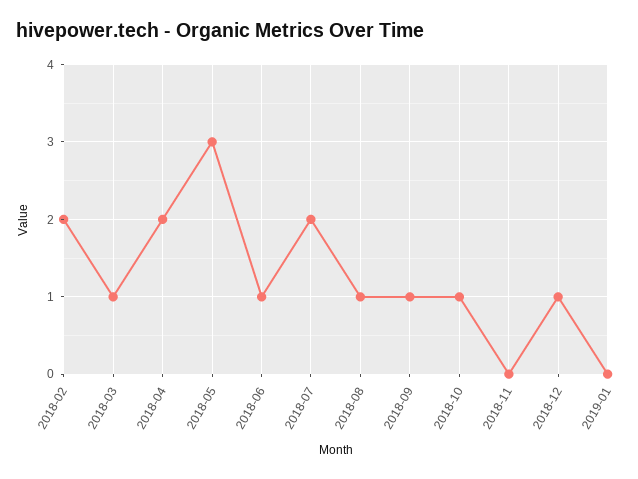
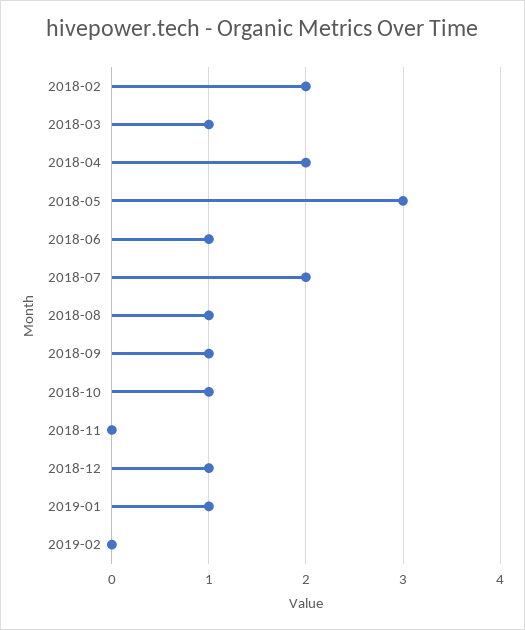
2019-01: 0 -> 1
2019-02: none -> 0

